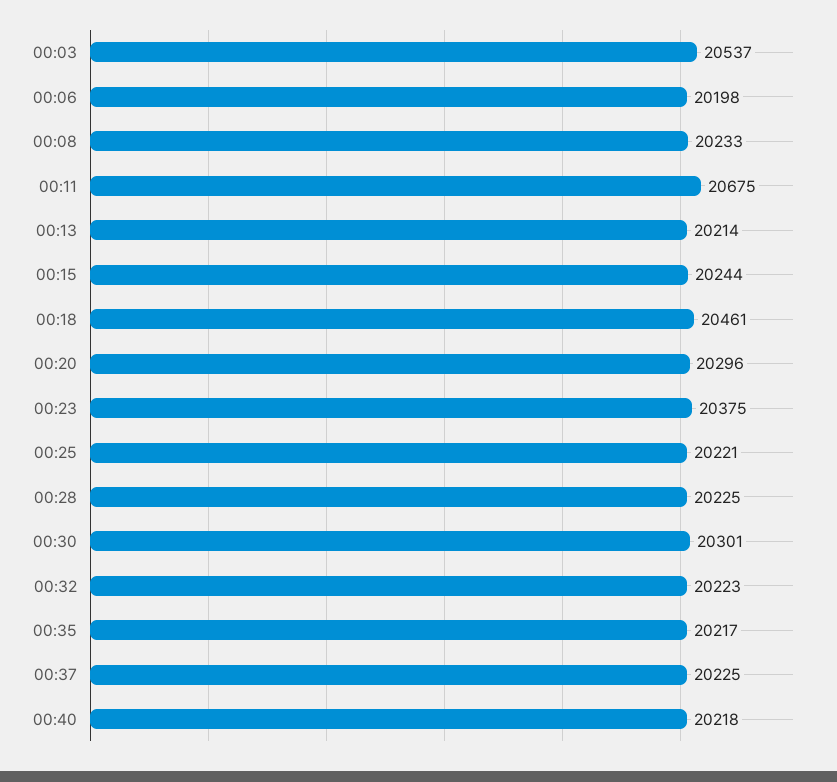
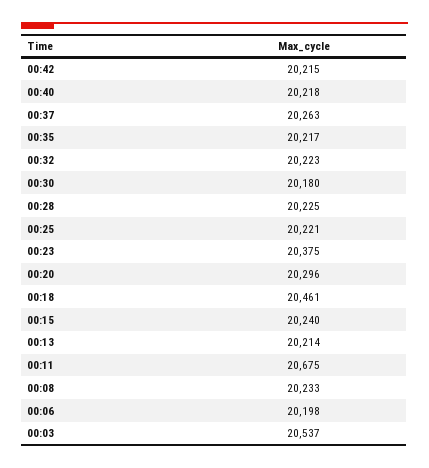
00:15: 20244 -> 20240
00:30: 20301 -> 20180
00:37: 20225 -> 20263
00:42: none -> 20215

